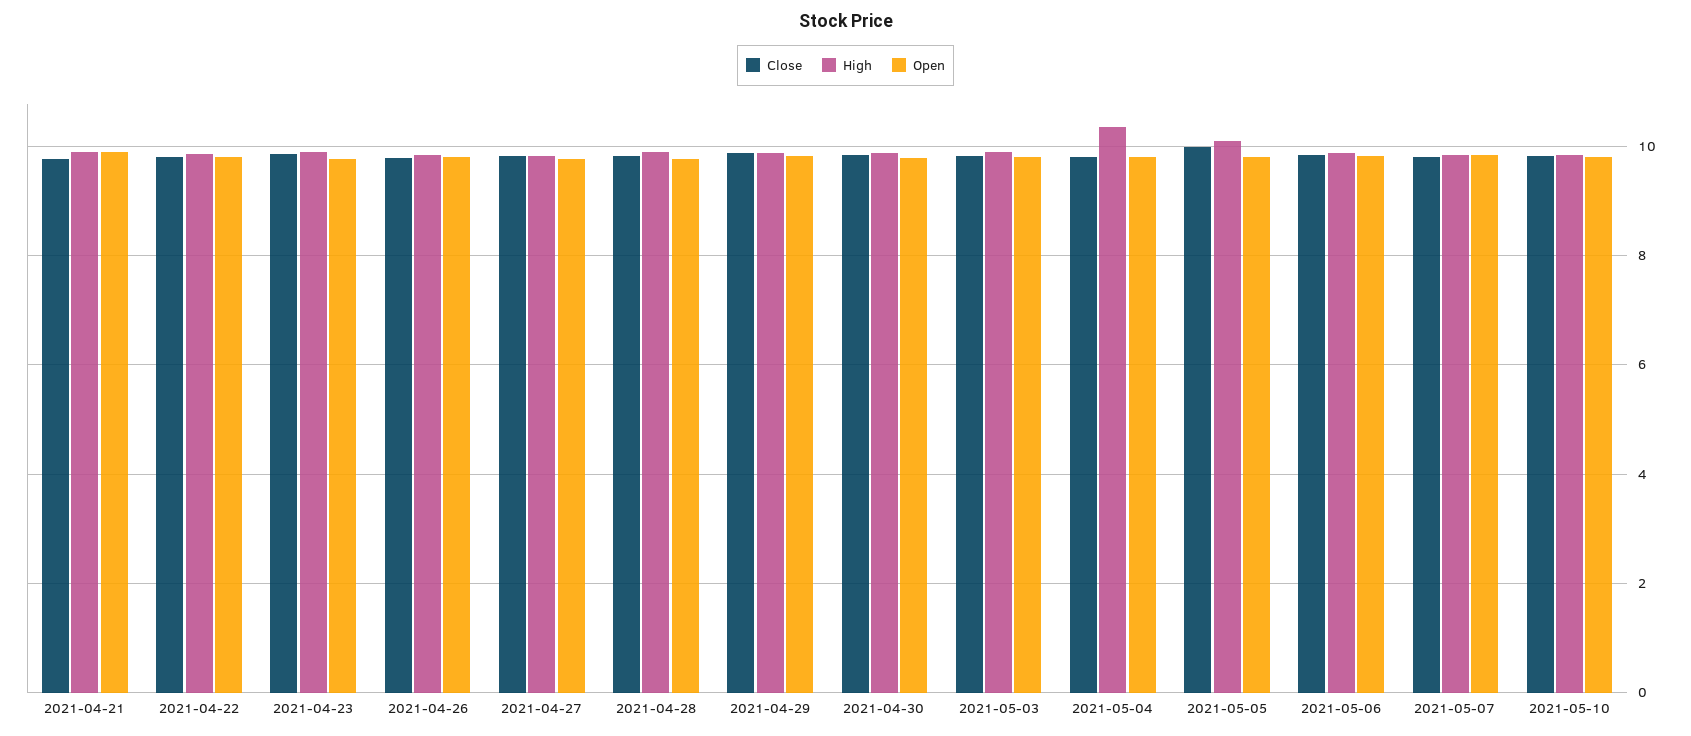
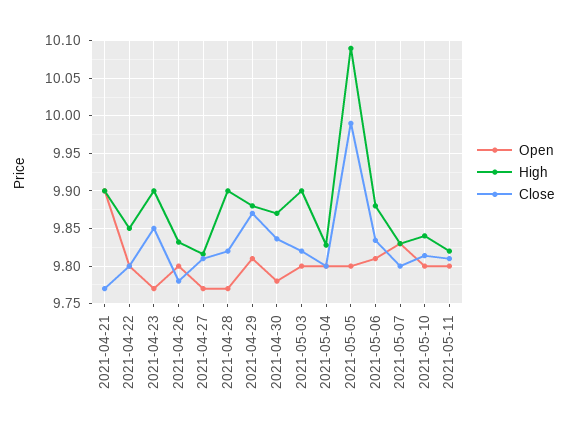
High, 2021-05-04: 10.4 -> 9.83
Open, 2021-05-11: none -> 9.8
High, 2021-05-11: none -> 9.82
Close, 2021-05-11: none -> 9.81

